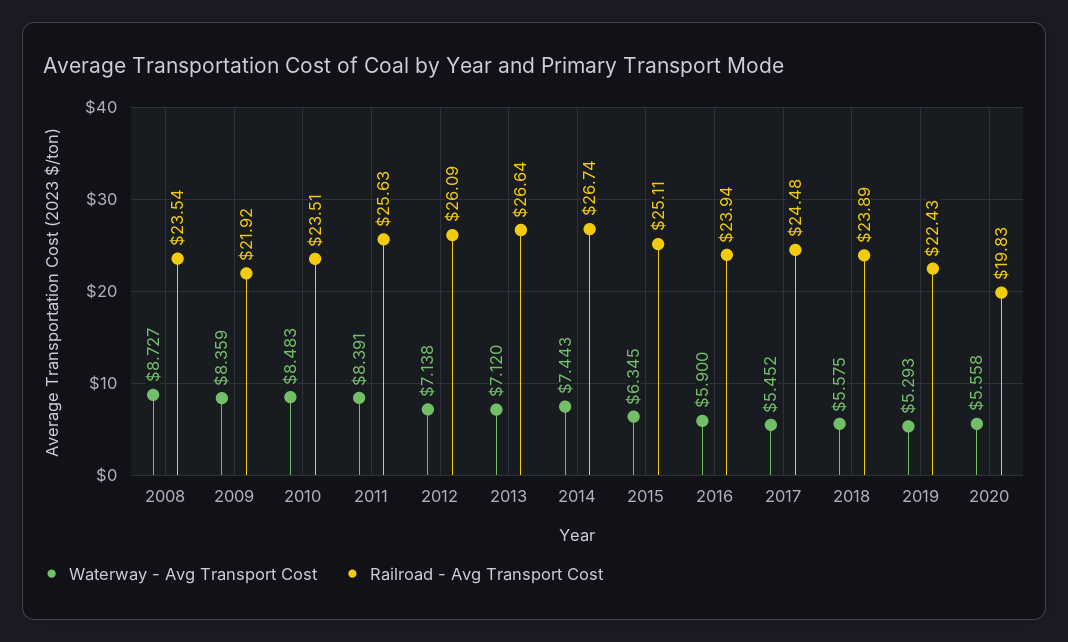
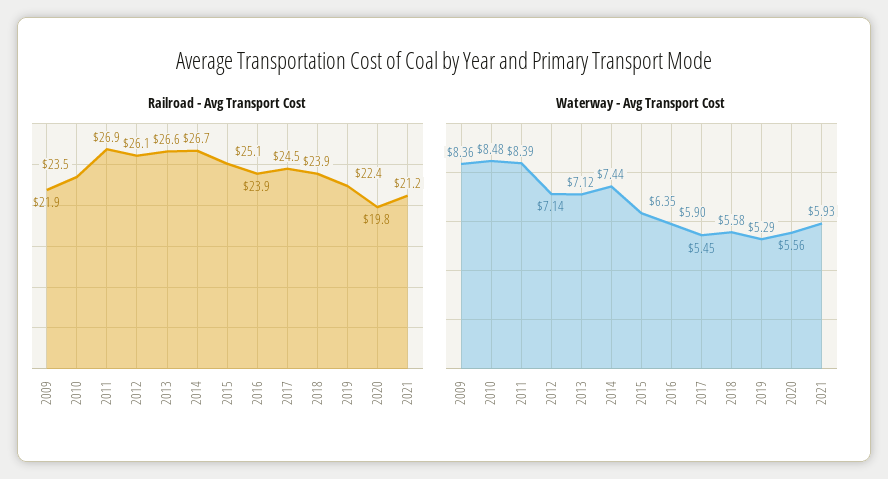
Waterway - Avg Transport Cost, 2008: 8.727 -> none
Railroad - Avg Transport Cost, 2008: 23.54 -> none
Railroad - Avg Transport Cost, 2011: 25.63 -> 26.9
Railroad - Avg Transport Cost, 2021: none -> 21.2
Waterway - Avg Transport Cost, 2021: none -> 5.93

